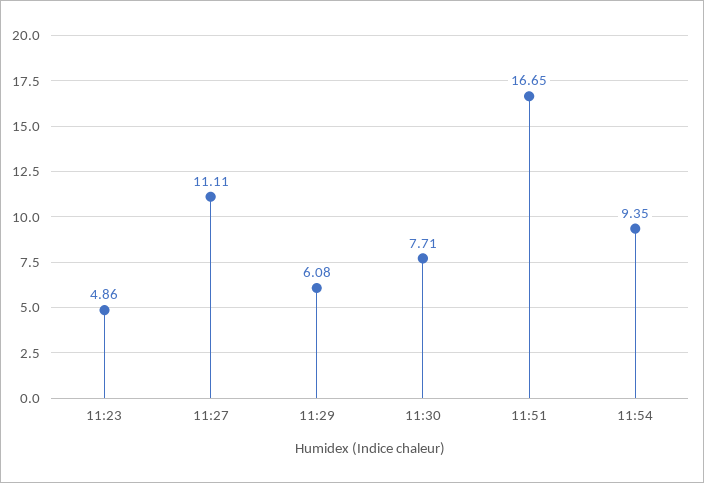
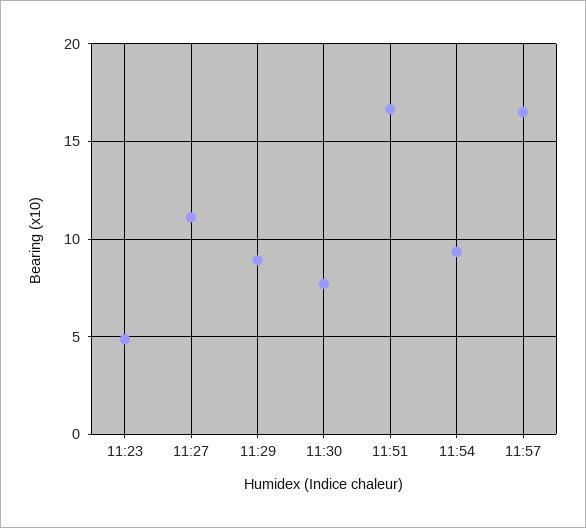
11:29: 6.08 -> 9
11:57: none -> 16.5

